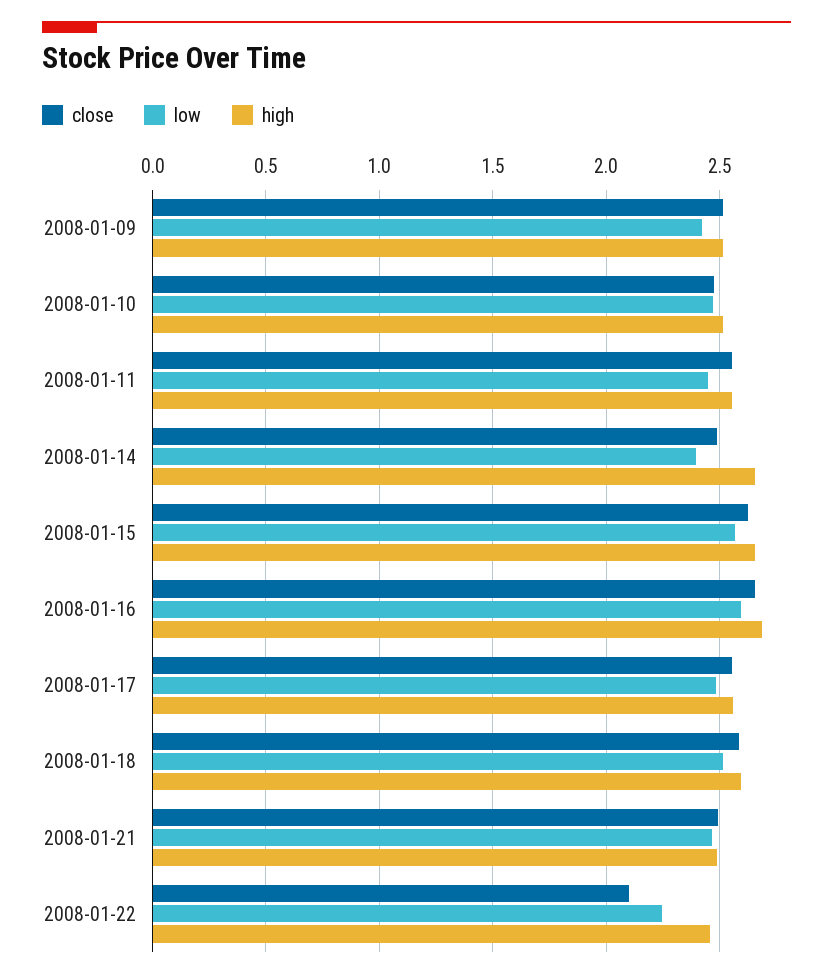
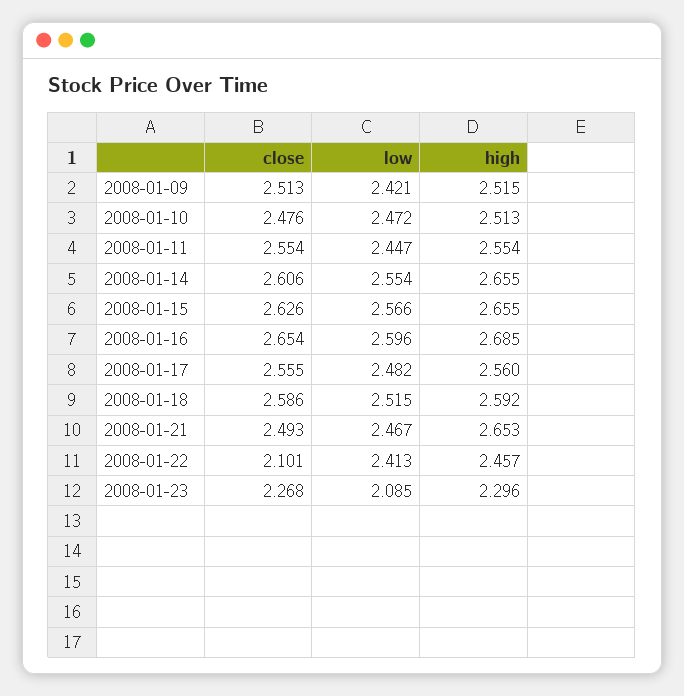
close, 2008-01-14: 2.5 -> 2.606
low, 2008-01-14: 2.4 -> 2.554
high, 2008-01-21: 2.5 -> 2.653
low, 2008-01-22: 2.25 -> 2.413
close, 2008-01-23: none -> 2.268
low, 2008-01-23: none -> 2.085
high, 2008-01-23: none -> 2.296

